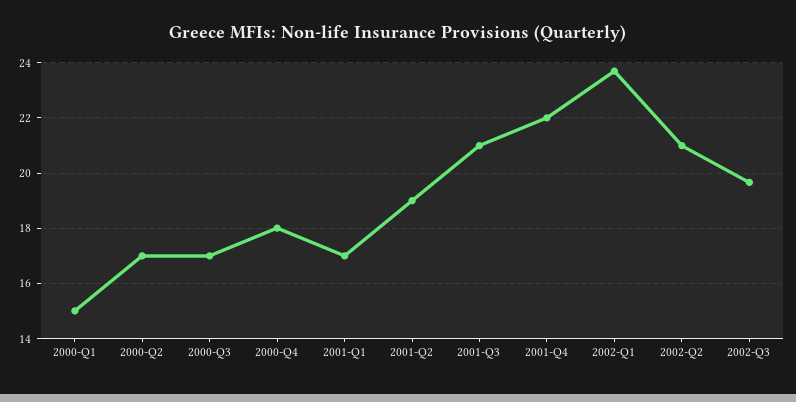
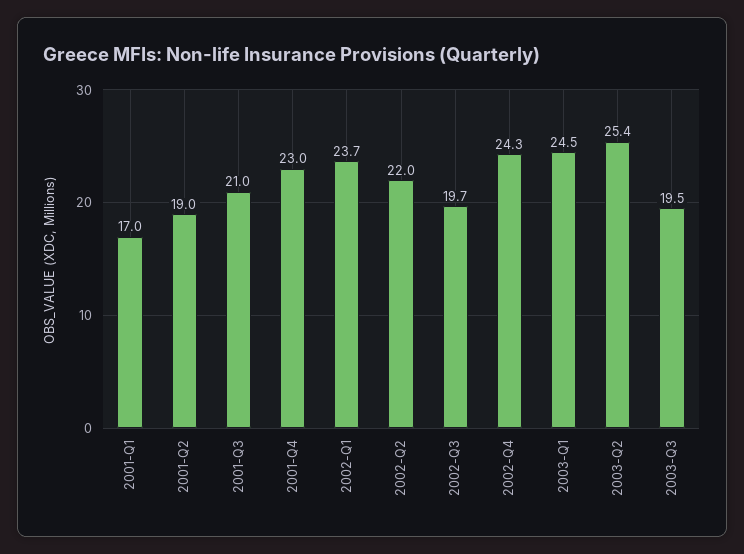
2000-Q1: 15 -> none
2000-Q2: 17 -> none
2000-Q3: 17 -> none
2000-Q4: 18 -> none
2001-Q4: 22 -> 23
2002-Q2: 21 -> 22
2002-Q4: none -> 24.3
2003-Q1: none -> 24.5
2003-Q2: none -> 25.4
2003-Q3: none -> 19.5

